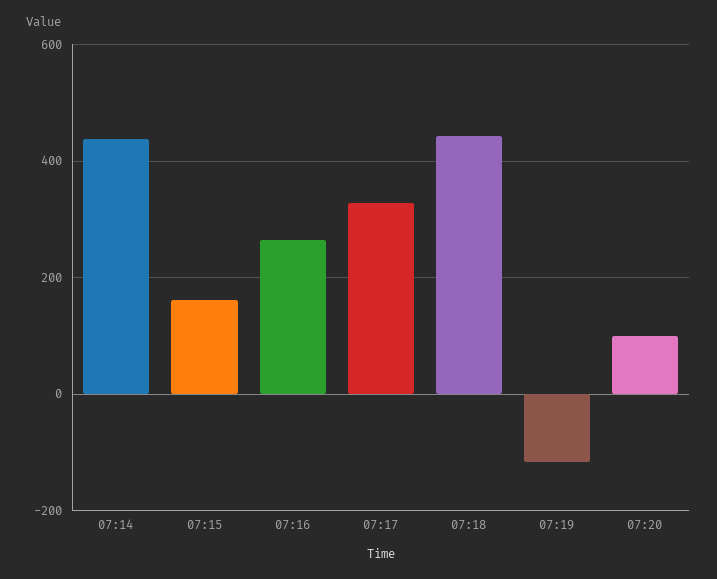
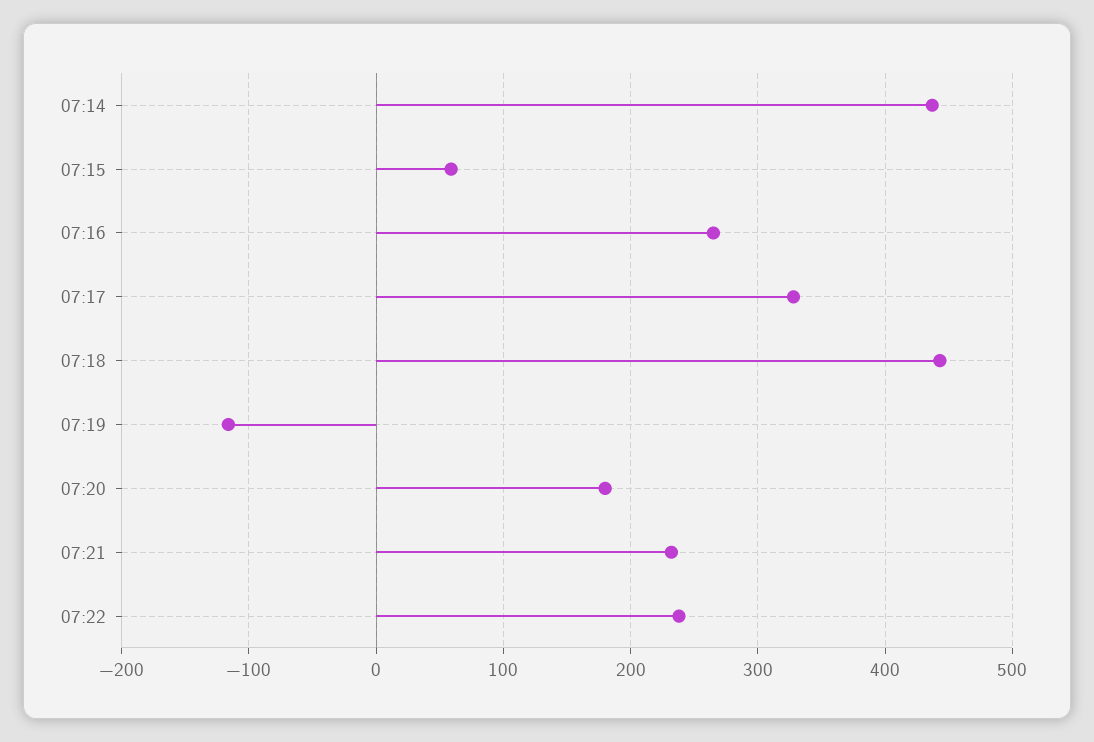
07:15: 160 -> 60
07:20: 100 -> 180
07:21: none -> 230
07:22: none -> 240

